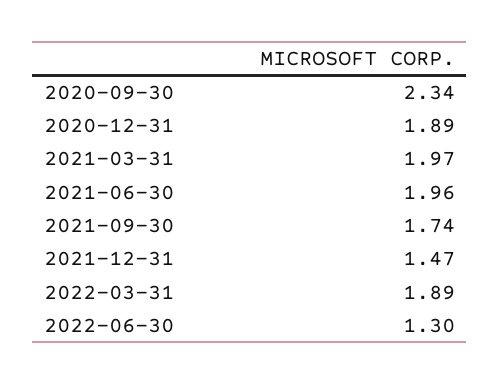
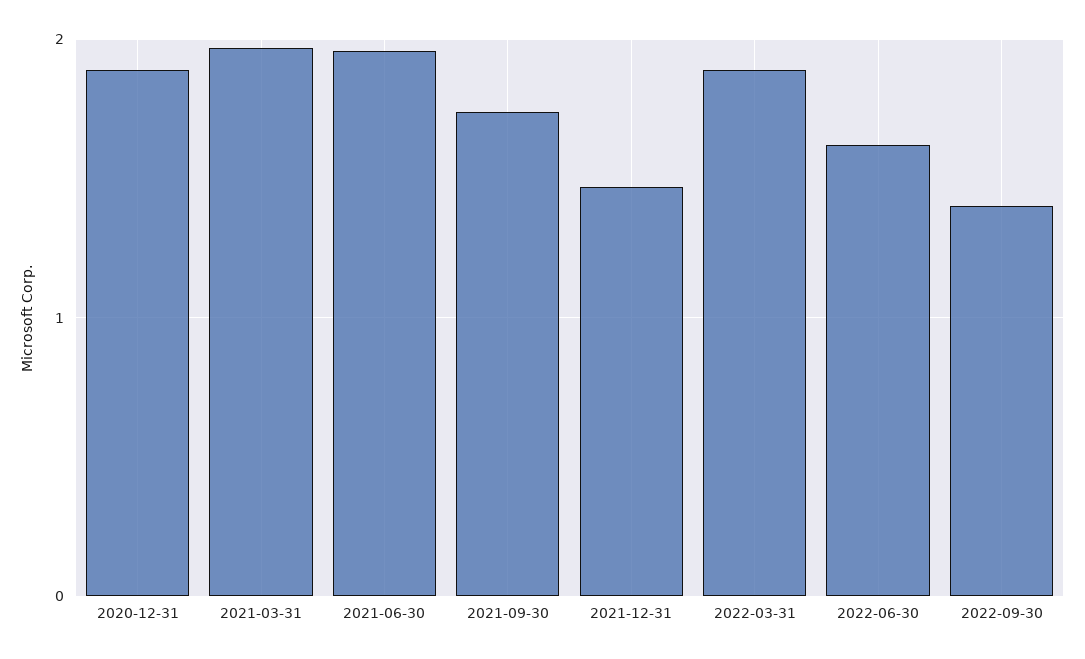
2020-09-30: 2.34 -> none
2022-06-30: 1.3 -> 1.6
2022-09-30: none -> 1.4

